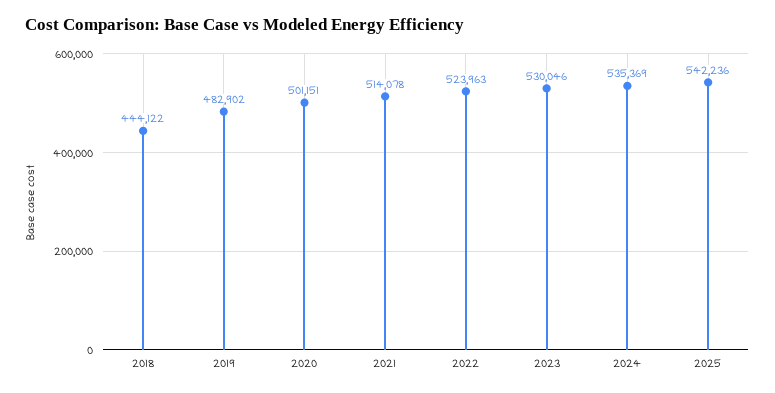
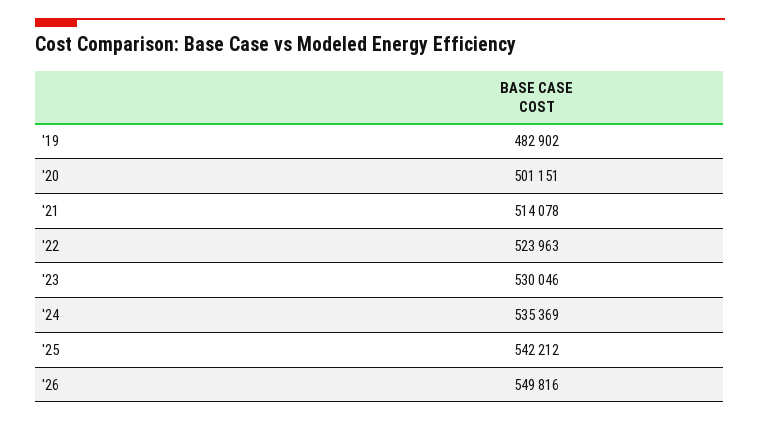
2018: 444122 -> none
2025: 542236 -> 542212
'26: none -> 549816

